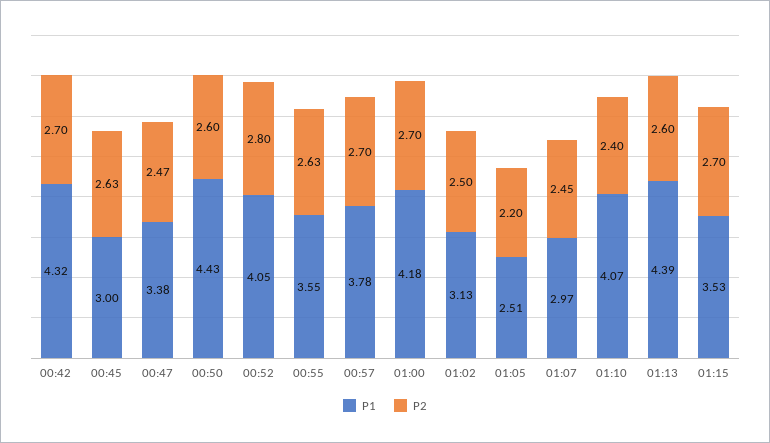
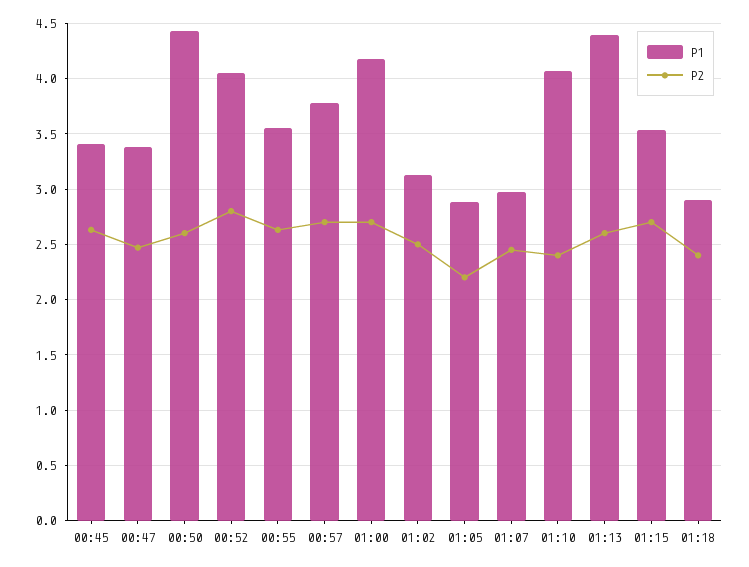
P1, 00:42: 4.32 -> none
P2, 00:42: 2.7 -> none
P1, 00:45: 3 -> 3.4
P1, 01:05: 2.51 -> 2.9
P1, 01:18: none -> 2.9
P2, 01:18: none -> 2.4

